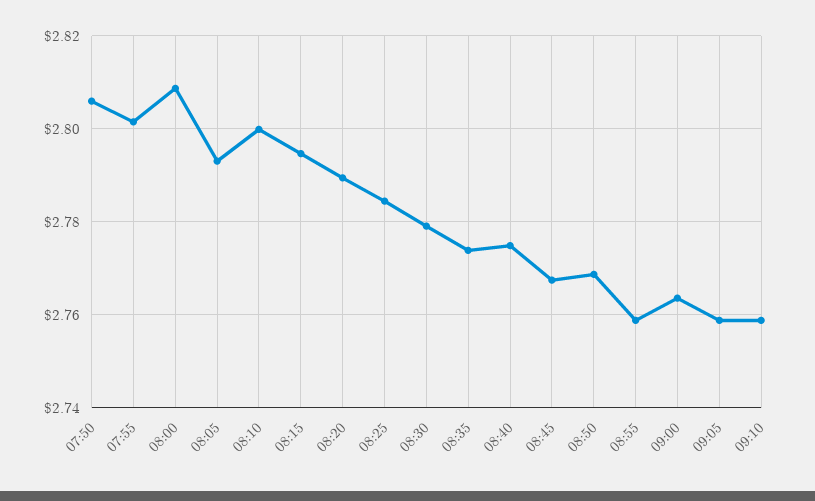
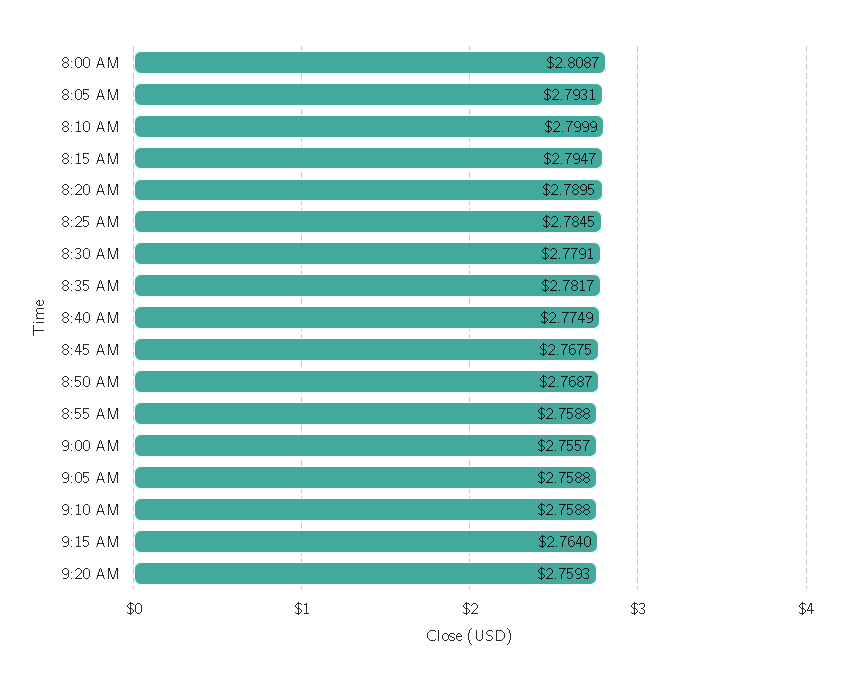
07:50: 2.806 -> none
07:55: 2.802 -> none
08:35: 2.774 -> 2.7817
09:00: 2.764 -> 2.7557
9:15 AM: none -> 2.764
9:20 AM: none -> 2.7593

